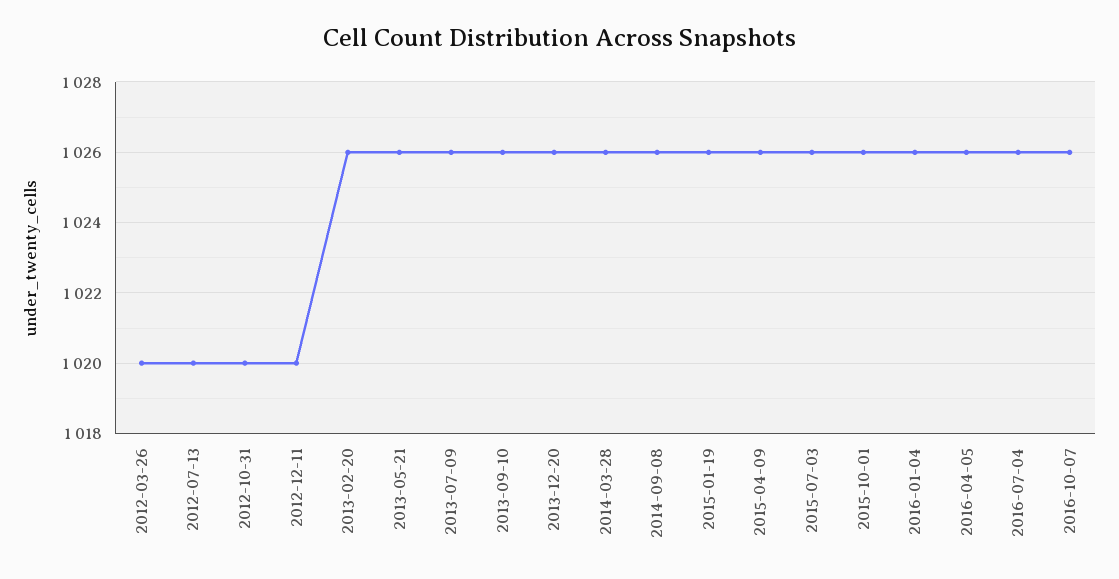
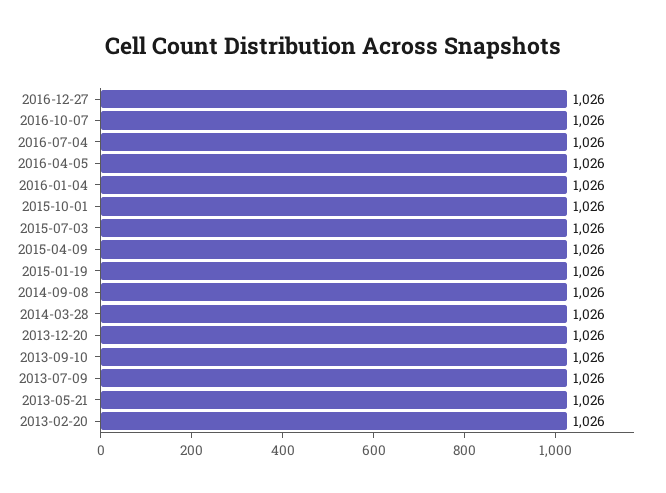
2012-03-26: 1020 -> none
2012-07-13: 1020 -> none
2012-10-31: 1020 -> none
2012-12-11: 1020 -> none
2016-12-27: none -> 1026

